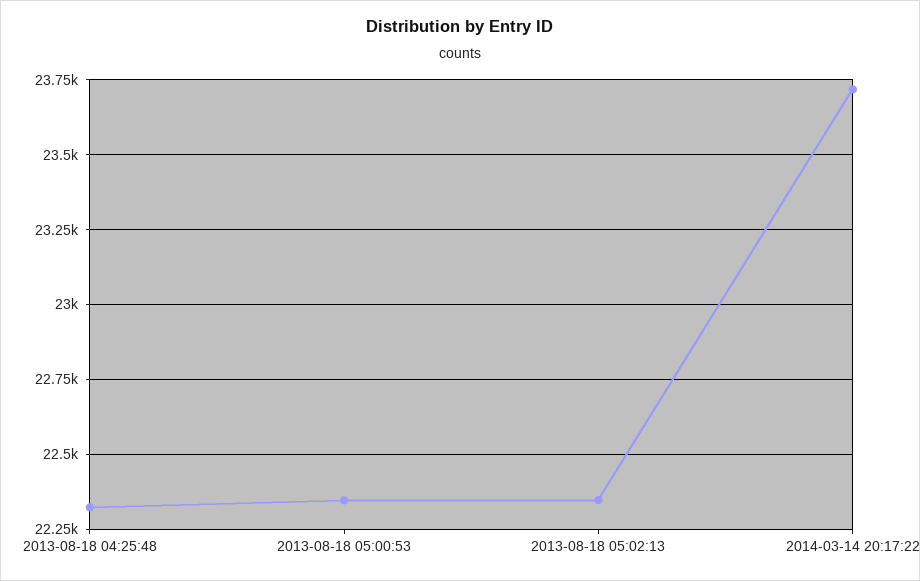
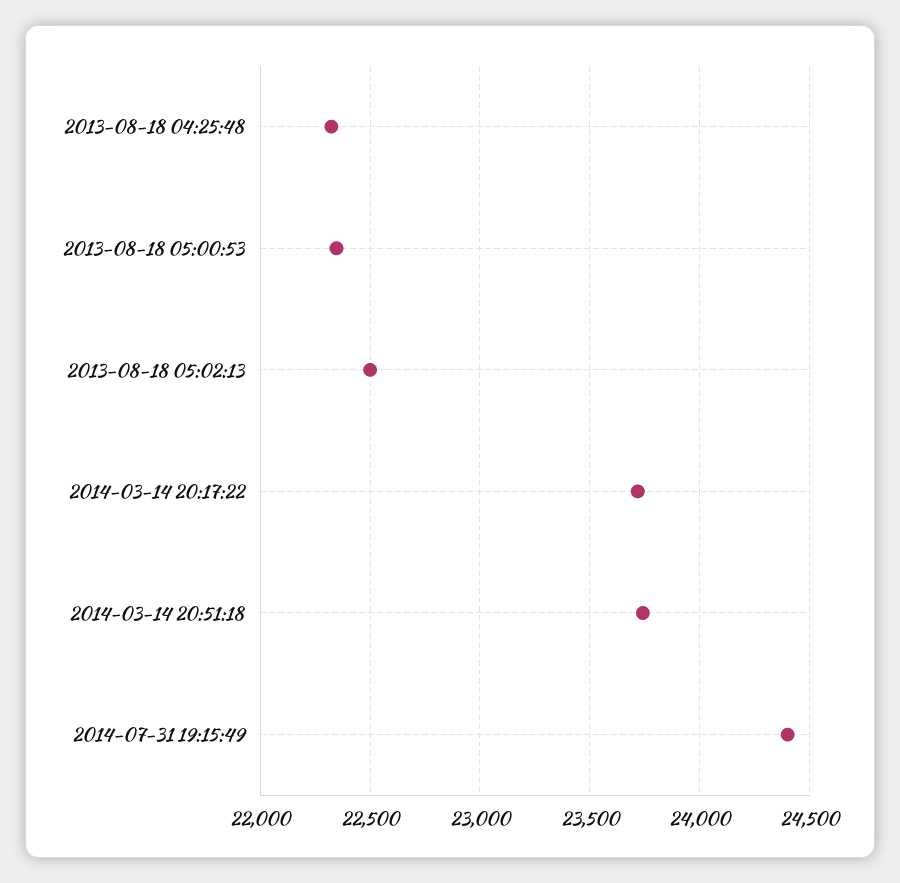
2013-08-18 05:02:13: 22350 -> 22500
2014-03-14 20:51:18: none -> 23750
2014-07-31 19:15:49: none -> 24400

